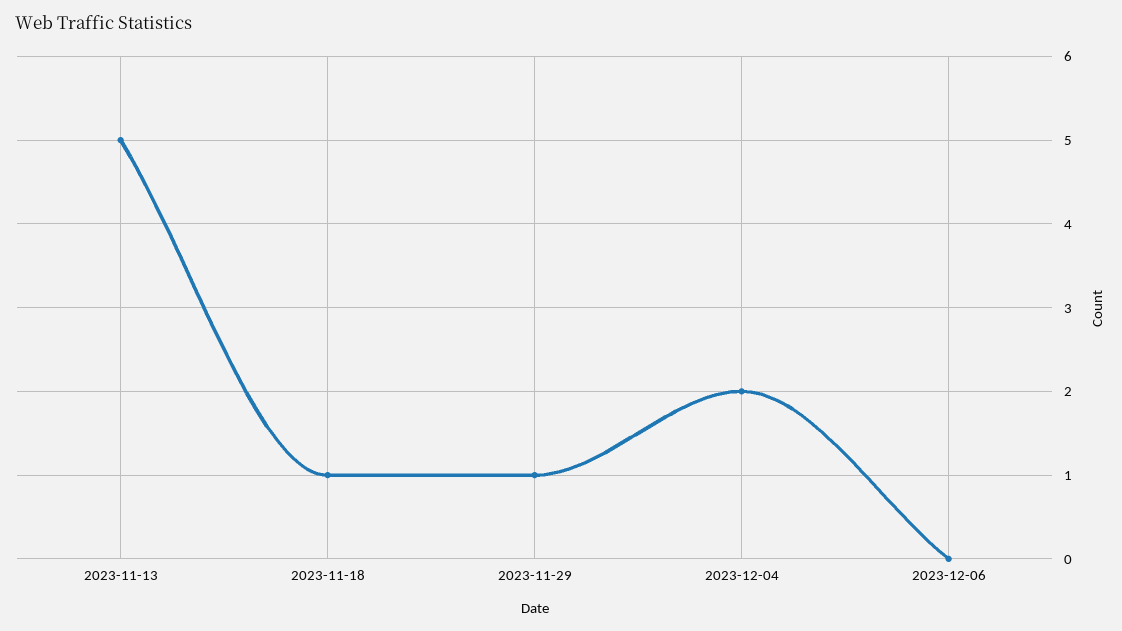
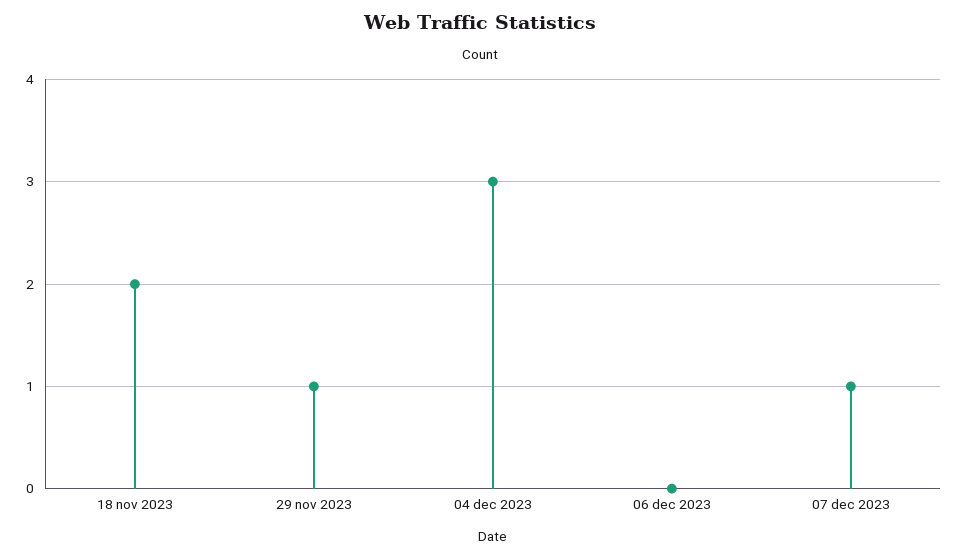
2023-11-13: 5 -> none
2023-11-18: 1 -> 2
2023-12-04: 2 -> 3
07 dec 2023: none -> 1

